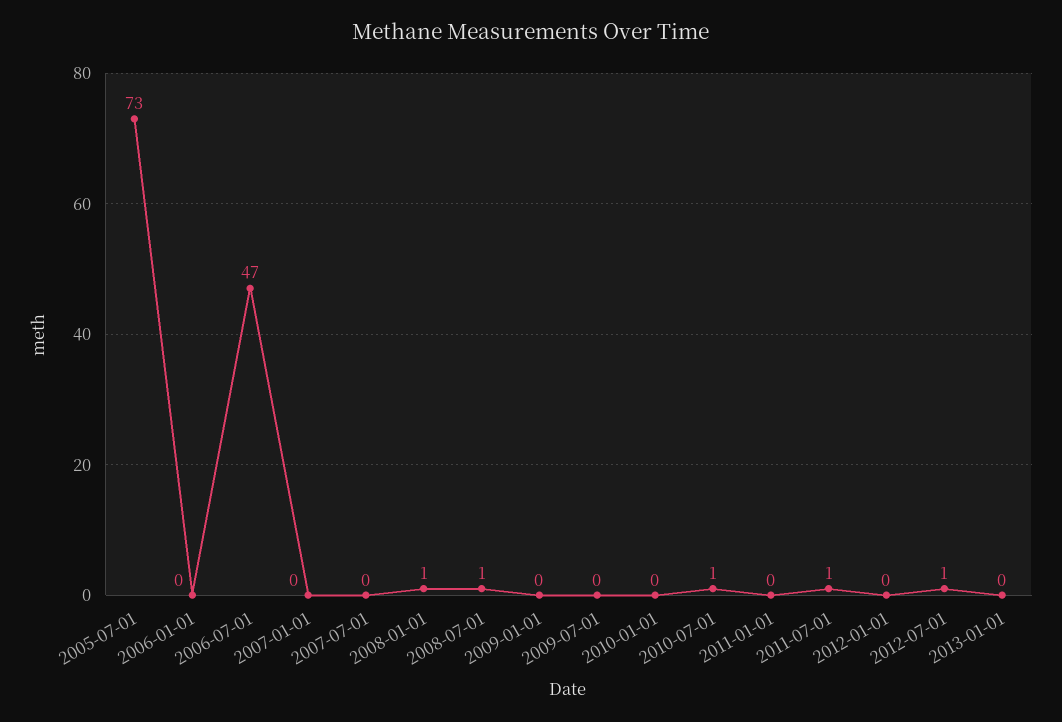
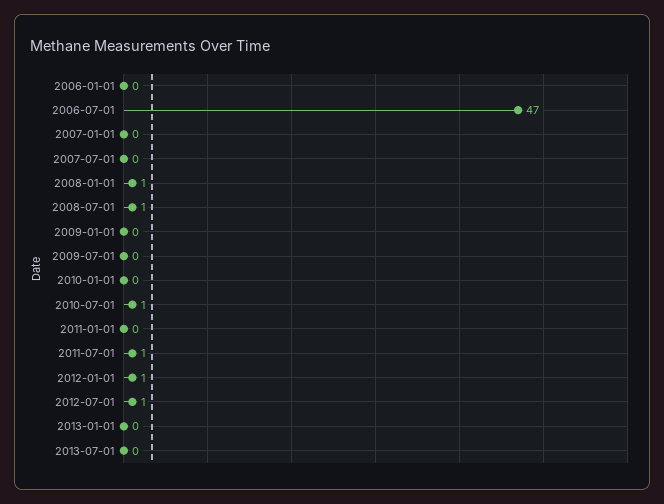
2005-07-01: 73 -> none
2012-01-01: 0 -> 1
2013-07-01: none -> 0

